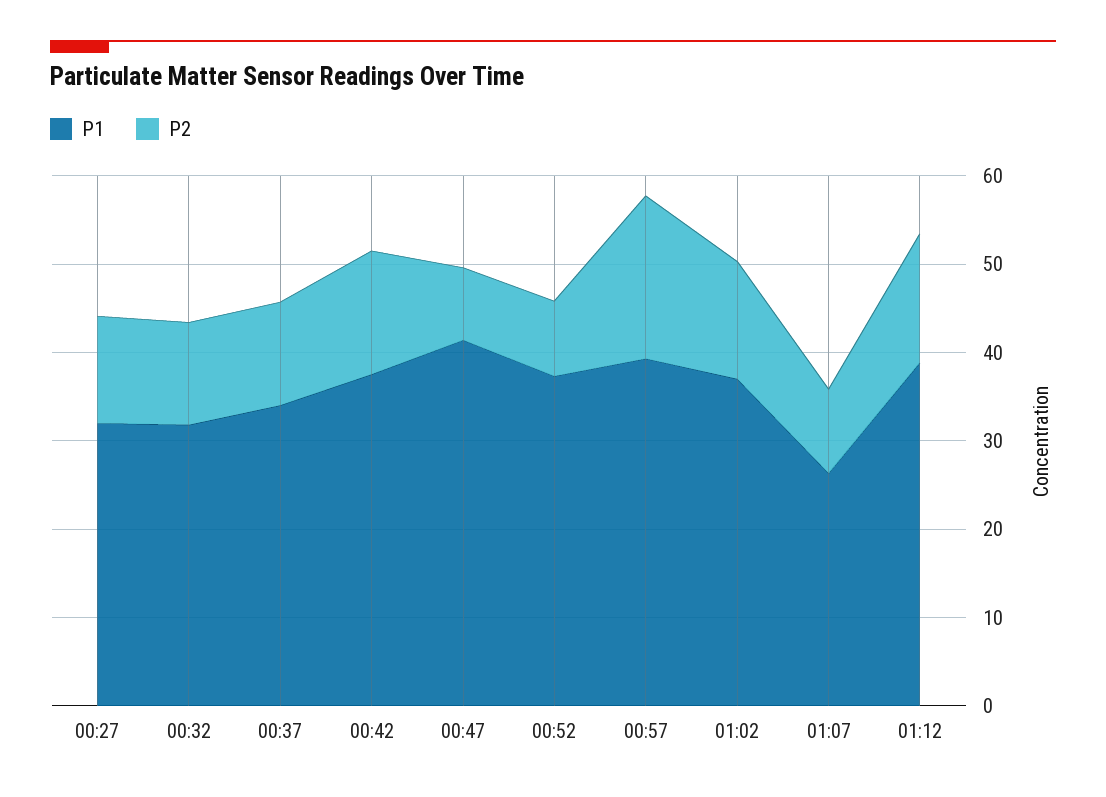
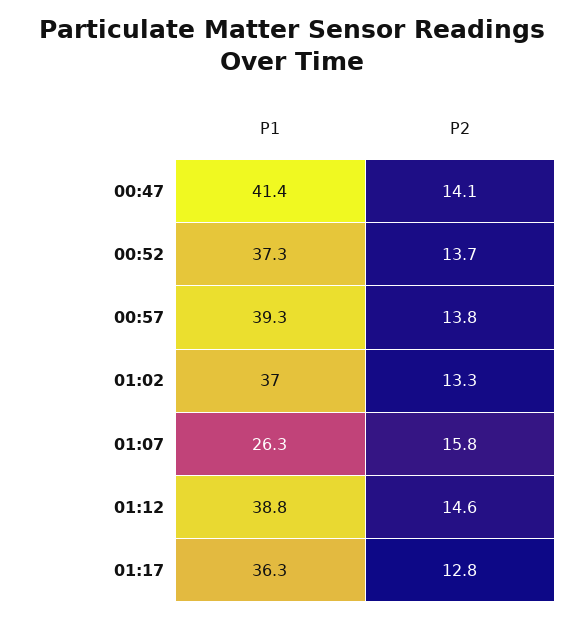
P1, 00:27: 32 -> none
P2, 00:27: 12 -> none
P1, 00:32: 32 -> none
P2, 00:32: 12 -> none
P1, 00:37: 34 -> none
P2, 00:37: 12 -> none
P1, 00:42: 38 -> none
P2, 00:42: 14 -> none
P2, 00:47: 8 -> 14.1
P2, 00:52: 8 -> 13.7
P2, 00:57: 18 -> 13.8
P2, 01:07: 10 -> 15.8
P1, 01:17: none -> 36.3
P2, 01:17: none -> 12.8

